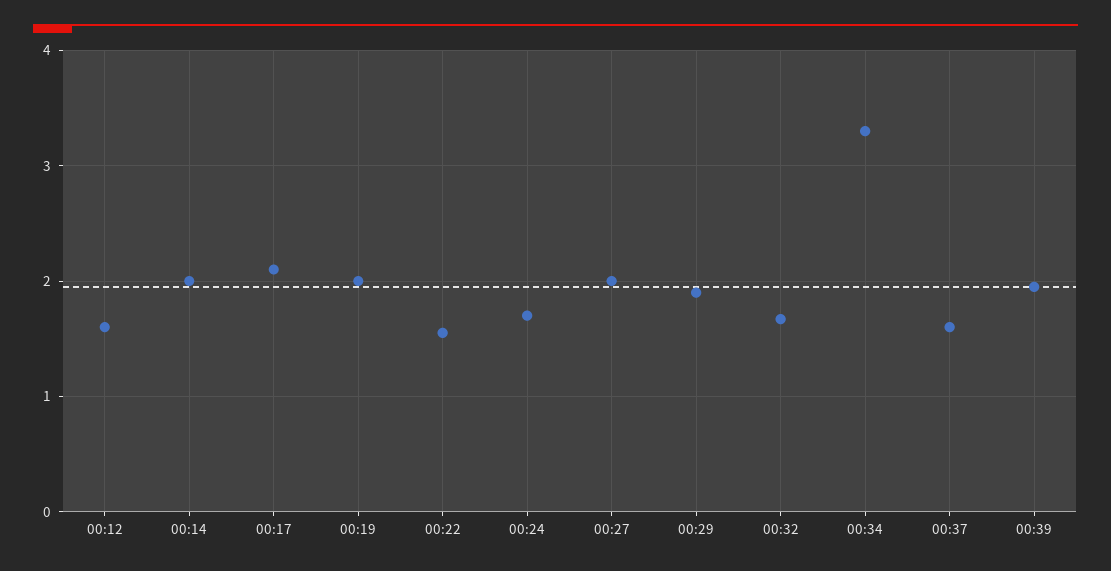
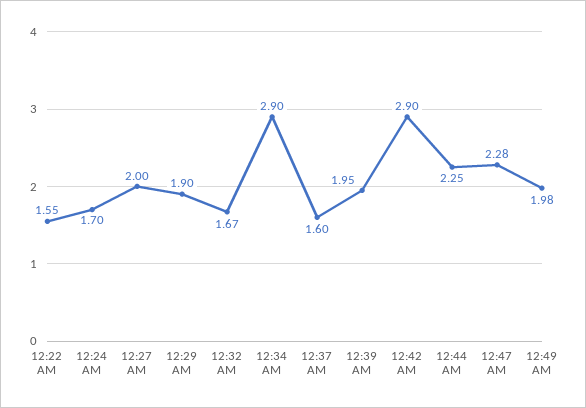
00:12: 1.6 -> none
00:14: 2 -> none
00:17: 2.1 -> none
00:19: 2 -> none
00:34: 3.3 -> 2.9
12:42 AM: none -> 2.9
12:44 AM: none -> 2.25
12:47 AM: none -> 2.28
12:49 AM: none -> 1.98

